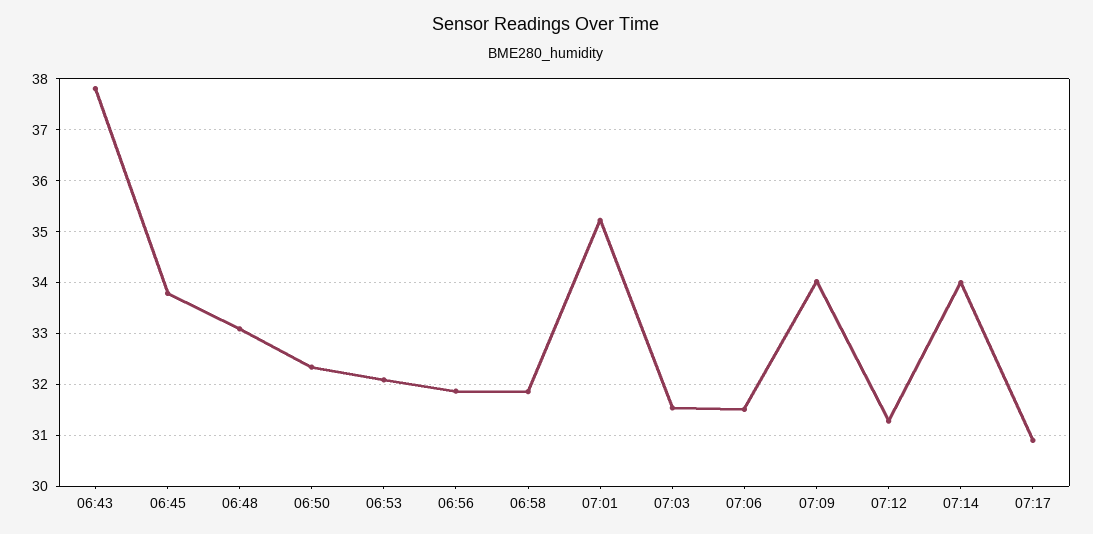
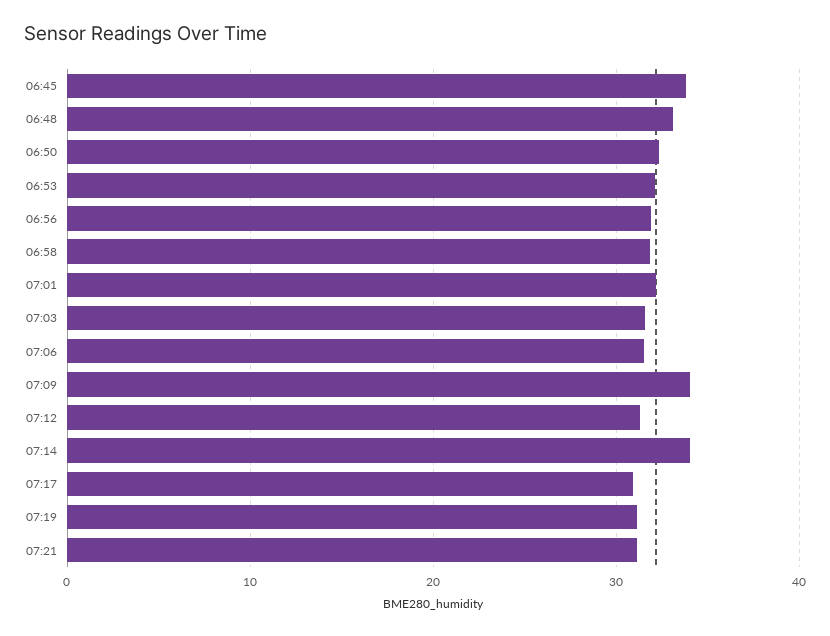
06:43: 37.8 -> none
07:01: 35.2 -> 32
07:19: none -> 31
07:21: none -> 31

